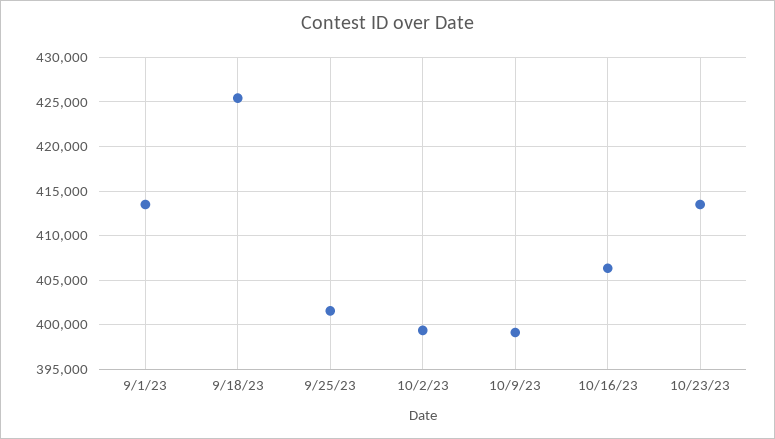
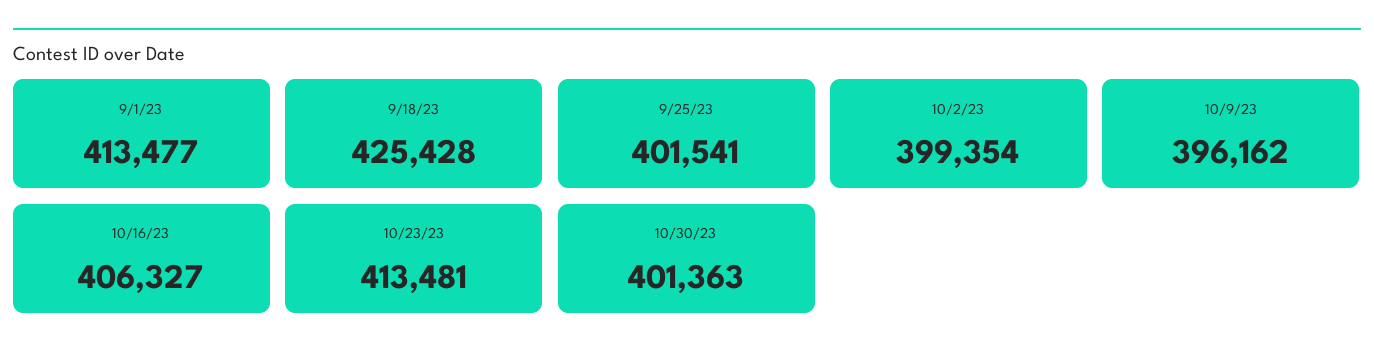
10/9/23: 399000 -> 396162
10/30/23: none -> 401363

